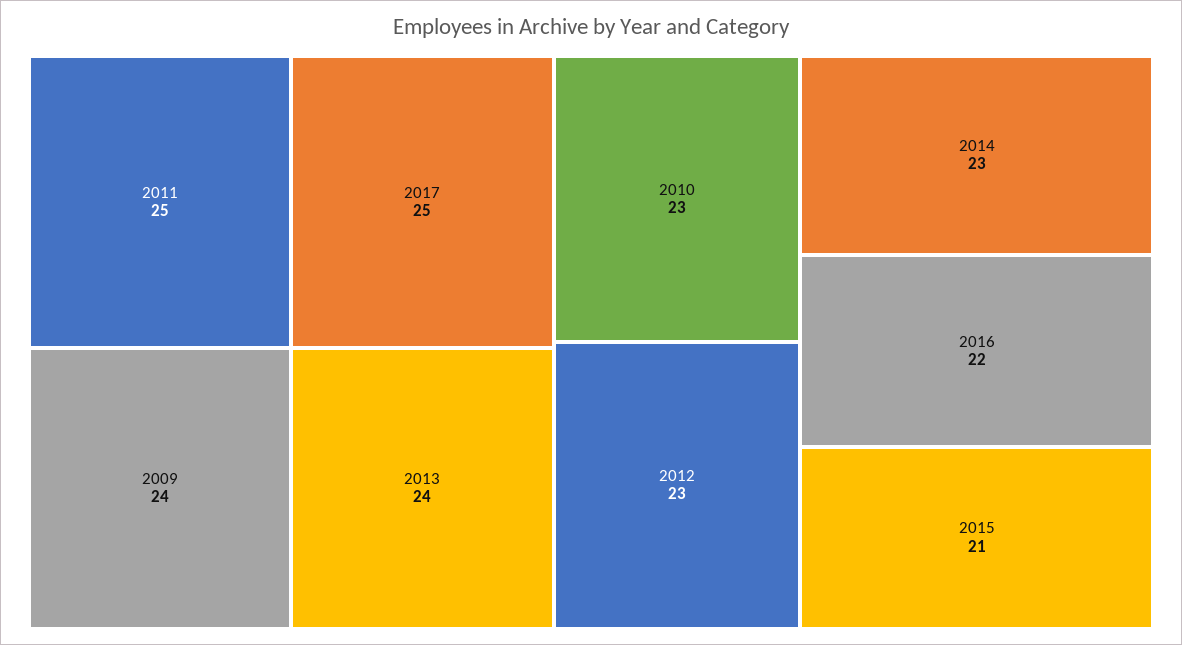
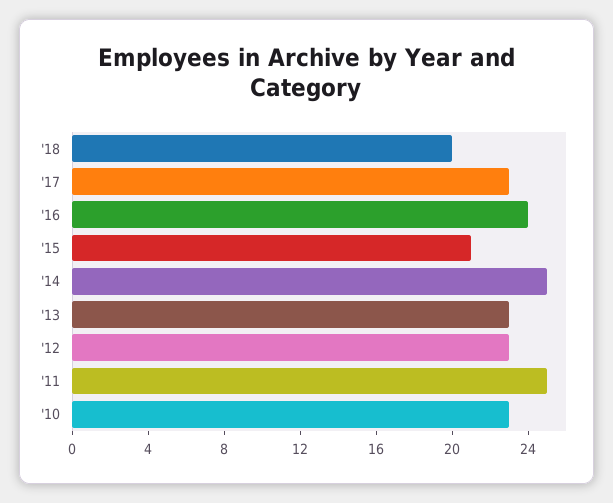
2017: 25 -> 23
2009: 24 -> none
2013: 24 -> 23
2014: 23 -> 25
2016: 22 -> 24
'18: none -> 20

